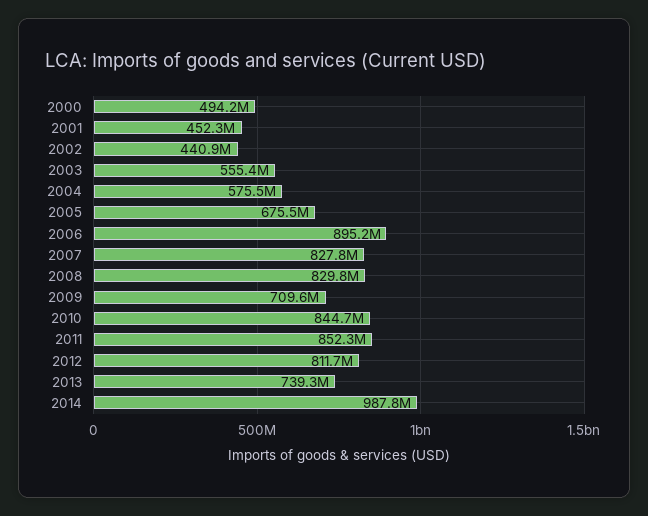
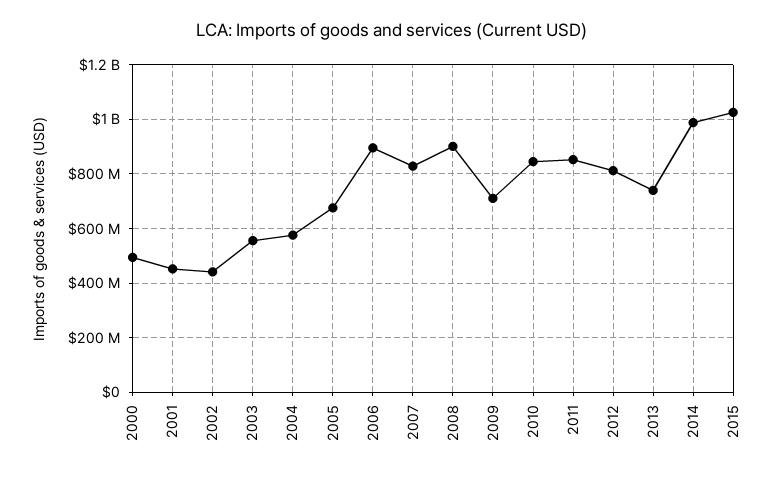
2008: 829800000 -> 900000000
2015: none -> 1025000000

